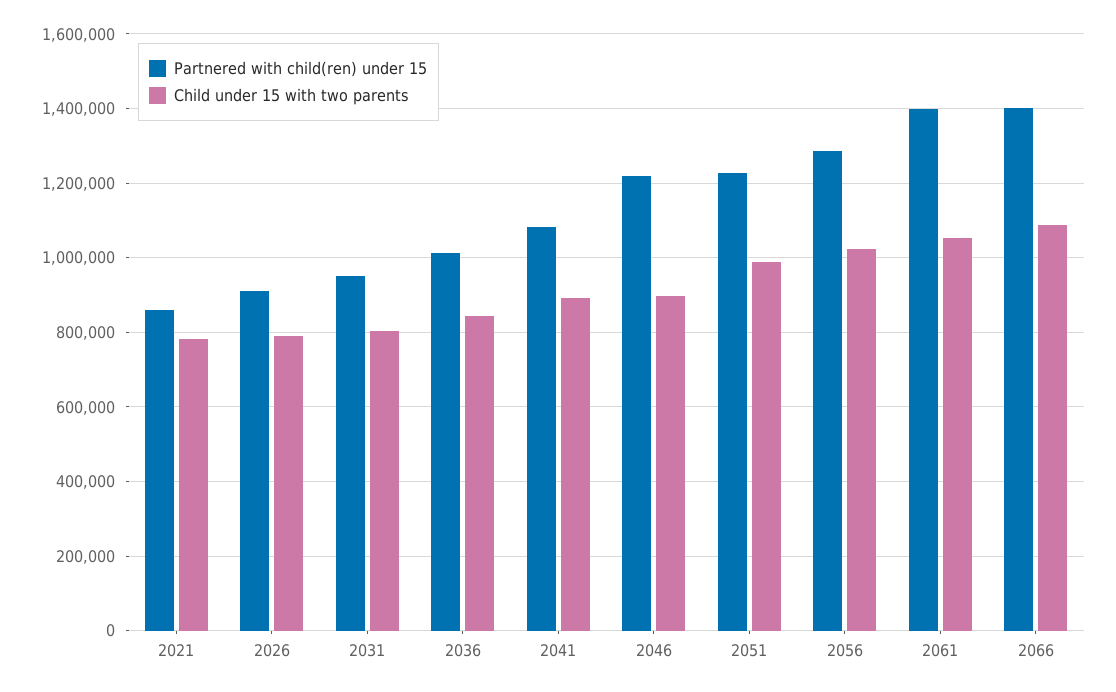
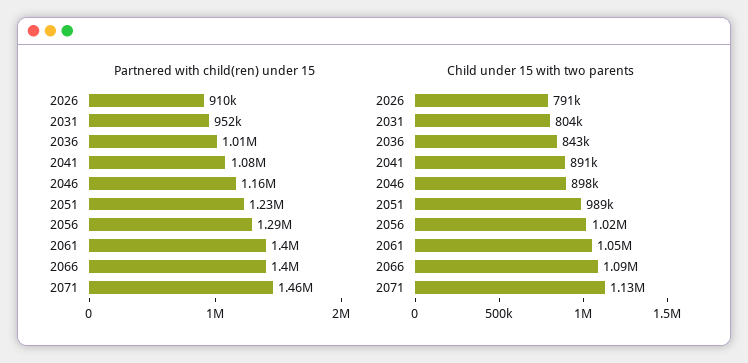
Partnered with child(ren) under 15, 2021: 860000 -> none
Child under 15 with two parents, 2021: 780000 -> none
Partnered with child(ren) under 15, 2046: 1220000 -> 1160000
Partnered with child(ren) under 15, 2071: none -> 1460000
Child under 15 with two parents, 2071: none -> 1130000

